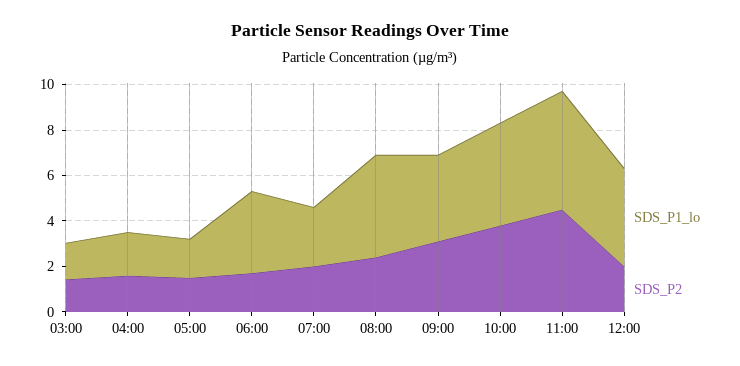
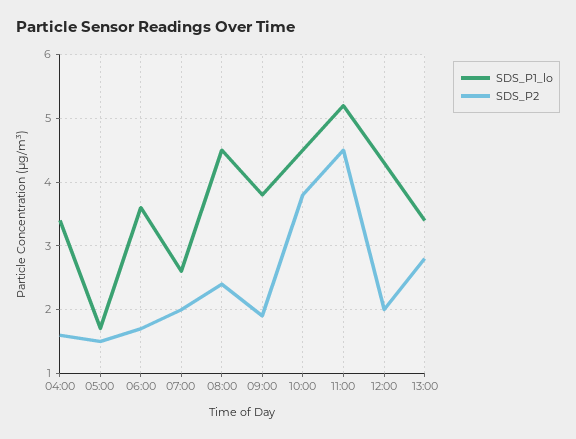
SDS_P1_lo, 03:00: 1.5 -> none
SDS_P2, 03:00: 1.5 -> none
SDS_P1_lo, 04:00: 2 -> 3.4
SDS_P2, 09:00: 3 -> 1.9
SDS_P1_lo, 13:00: none -> 3.4
SDS_P2, 13:00: none -> 2.8

